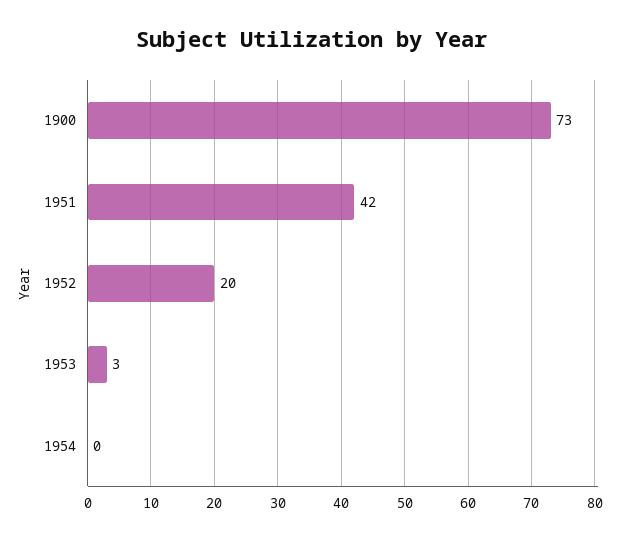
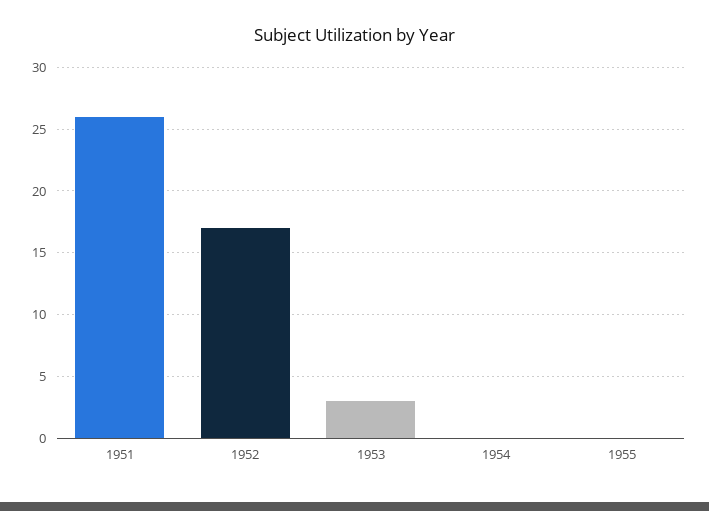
1900: 73 -> none
1951: 42 -> 26
1952: 20 -> 17
1955: none -> 0

